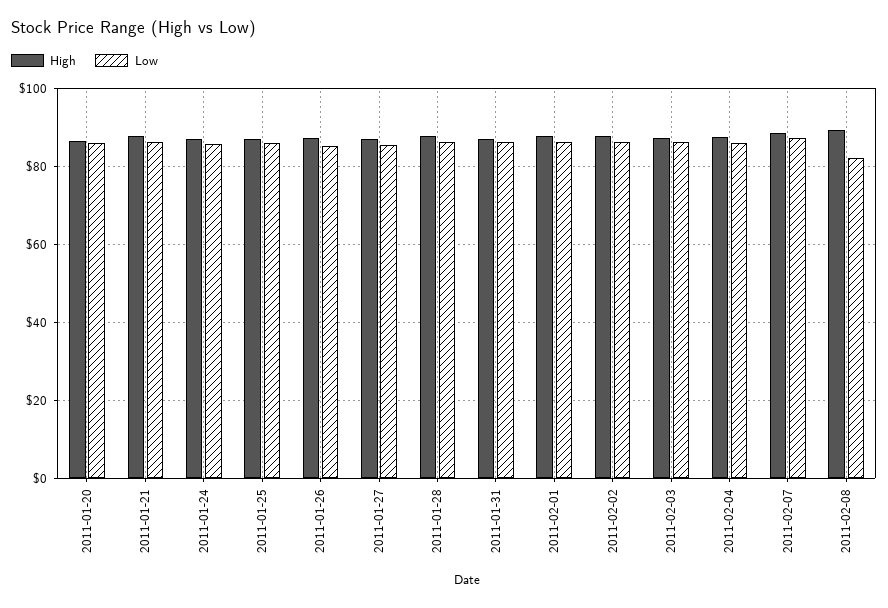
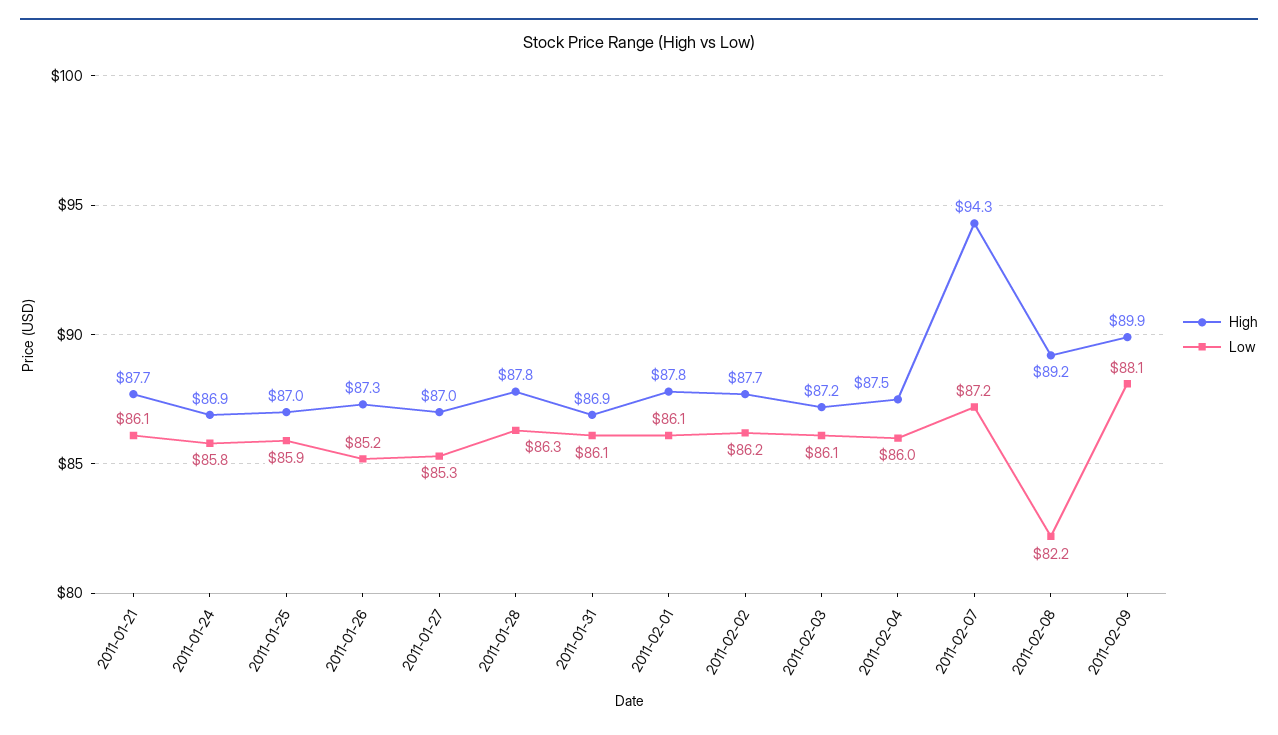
High, 2011-01-20: 86 -> none
Low, 2011-01-20: 86 -> none
High, 2011-02-07: 88 -> 94.3
High, 2011-02-09: none -> 89.9
Low, 2011-02-09: none -> 88.1

